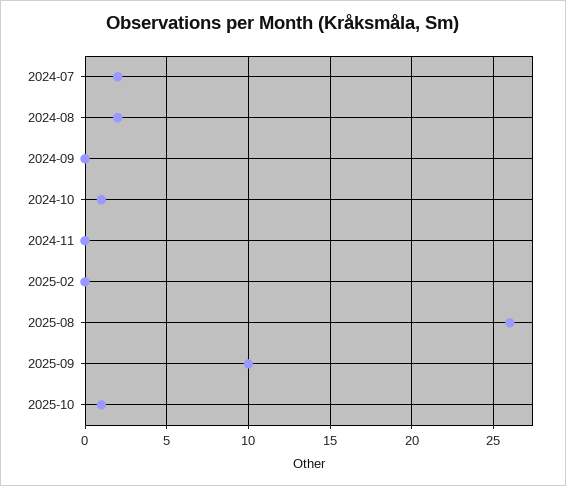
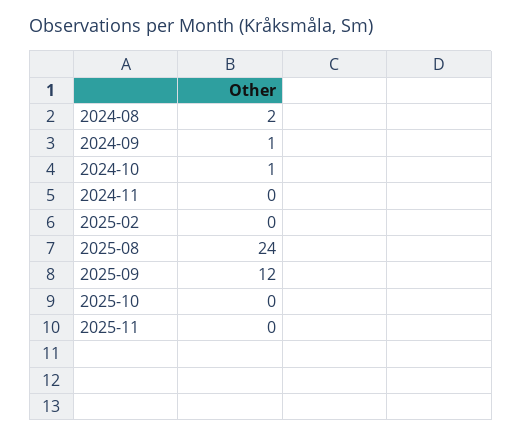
2024-07: 2 -> none
2024-09: 0 -> 1
2025-08: 26 -> 24
2025-09: 10 -> 12
2025-10: 1 -> 0
2025-11: none -> 0

